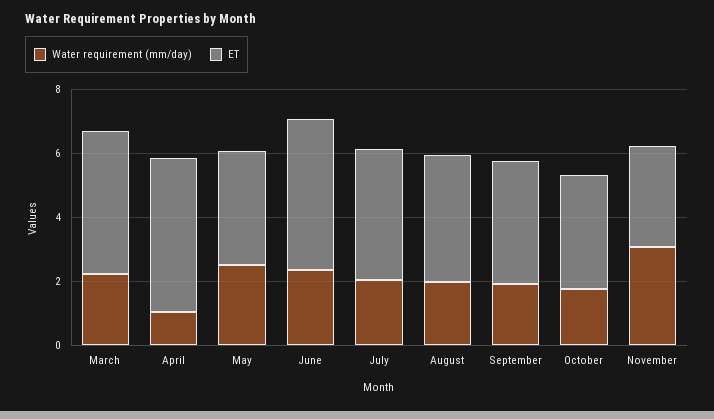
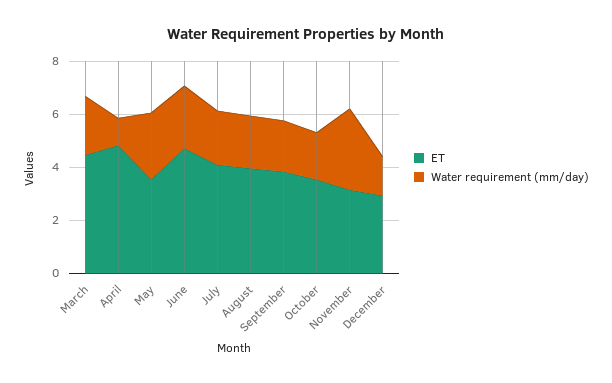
ET, December: none -> 3
Water requirement (mm/day), December: none -> 1.5

